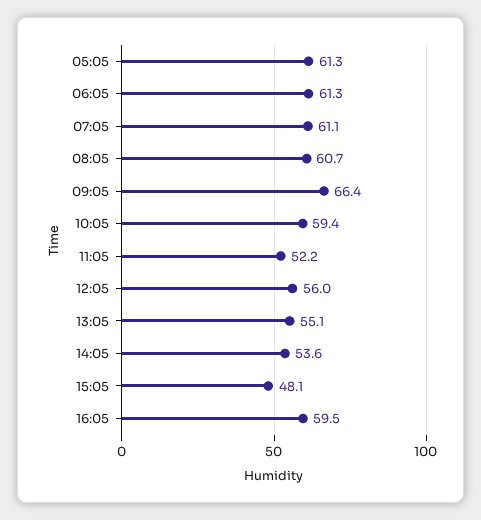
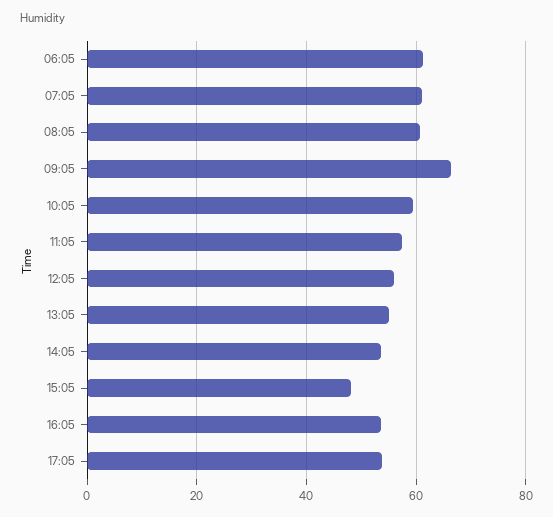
05:05: 61.3 -> none
11:05: 52.2 -> 58
16:05: 59.5 -> 54
17:05: none -> 54

